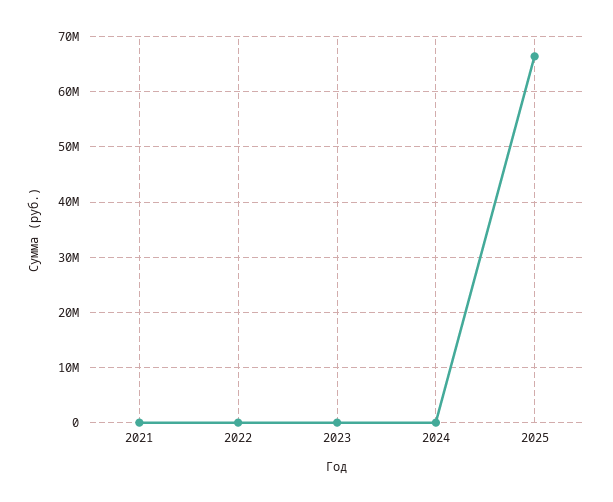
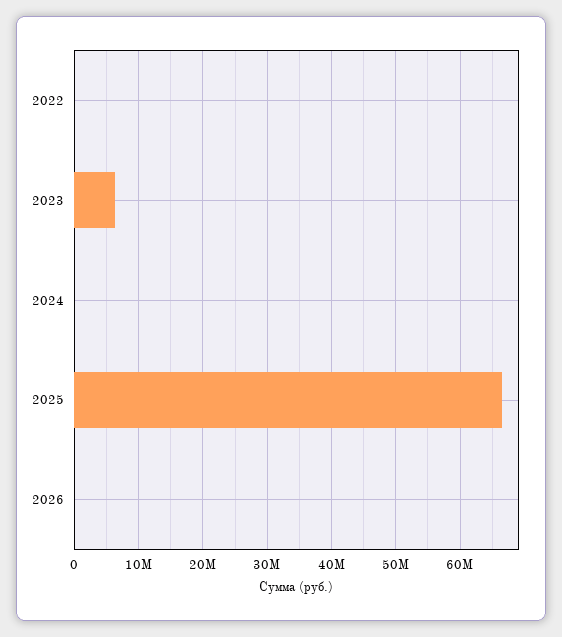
2021: 0 -> none
2023: 0 -> 6000000
2026: none -> 0

